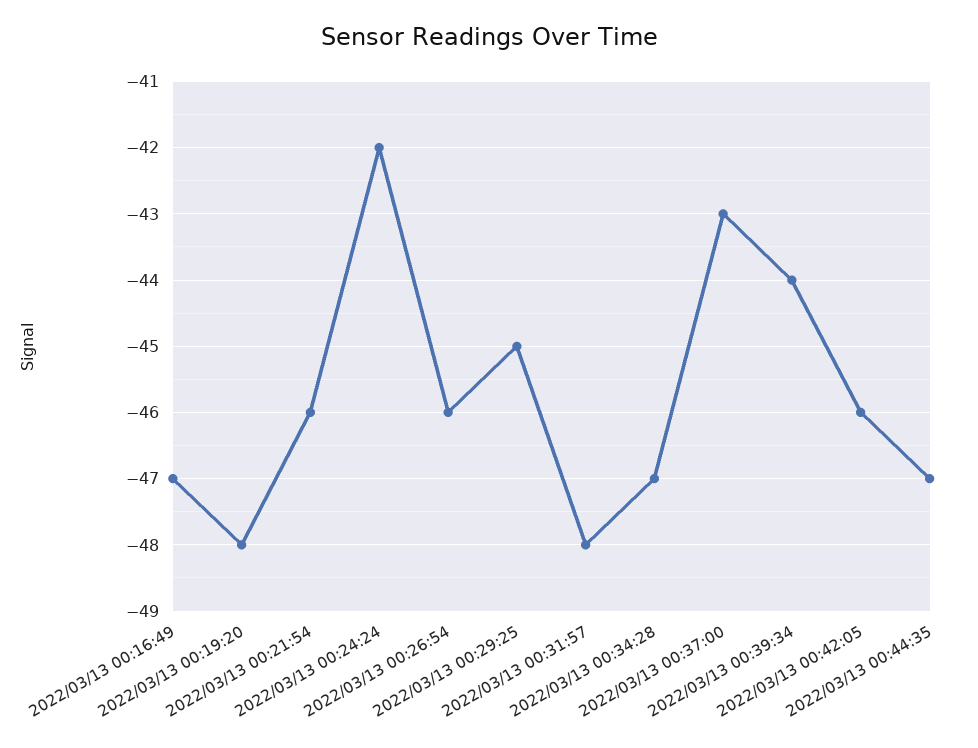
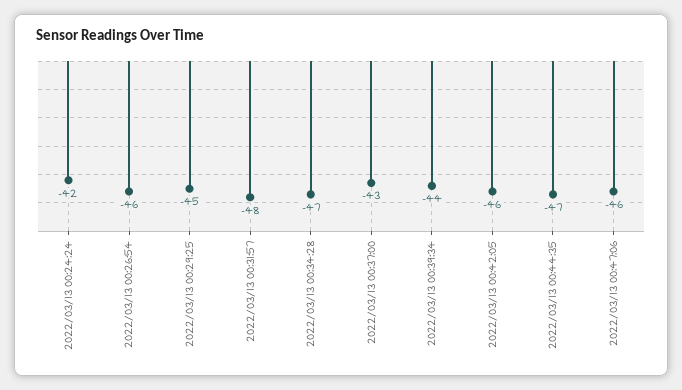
2022/03/13 00:16:49: -47 -> none
2022/03/13 00:19:20: -48 -> none
2022/03/13 00:21:54: -46 -> none
2022/03/13 00:47:06: none -> -46

